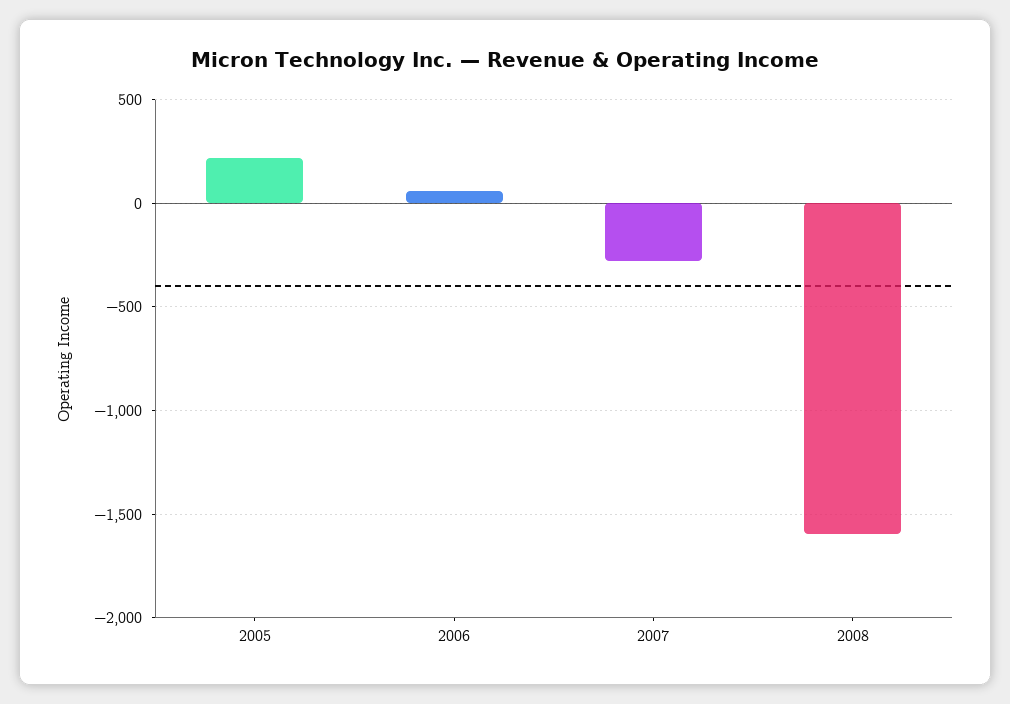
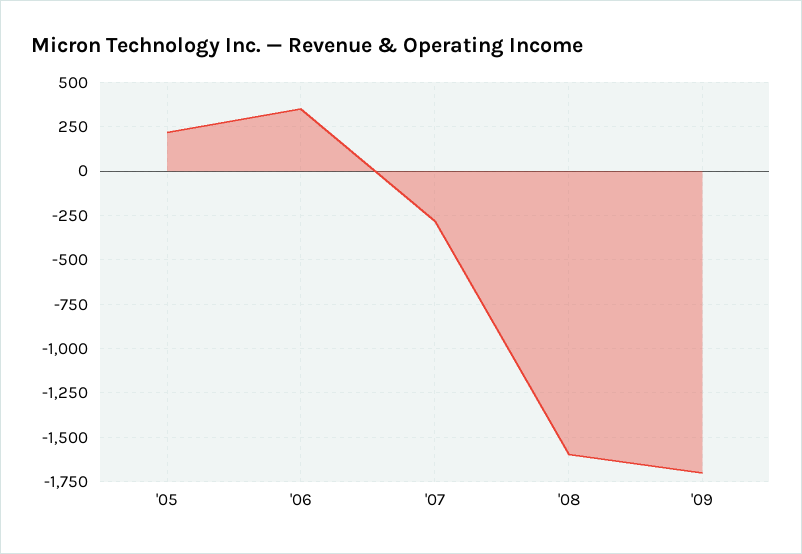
2006: 50 -> 350
'09: none -> -1700

